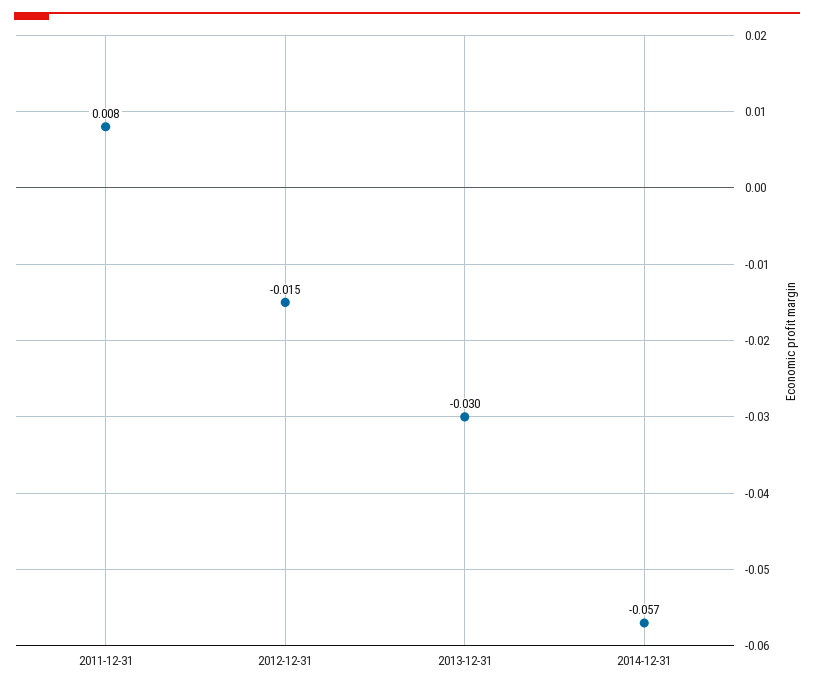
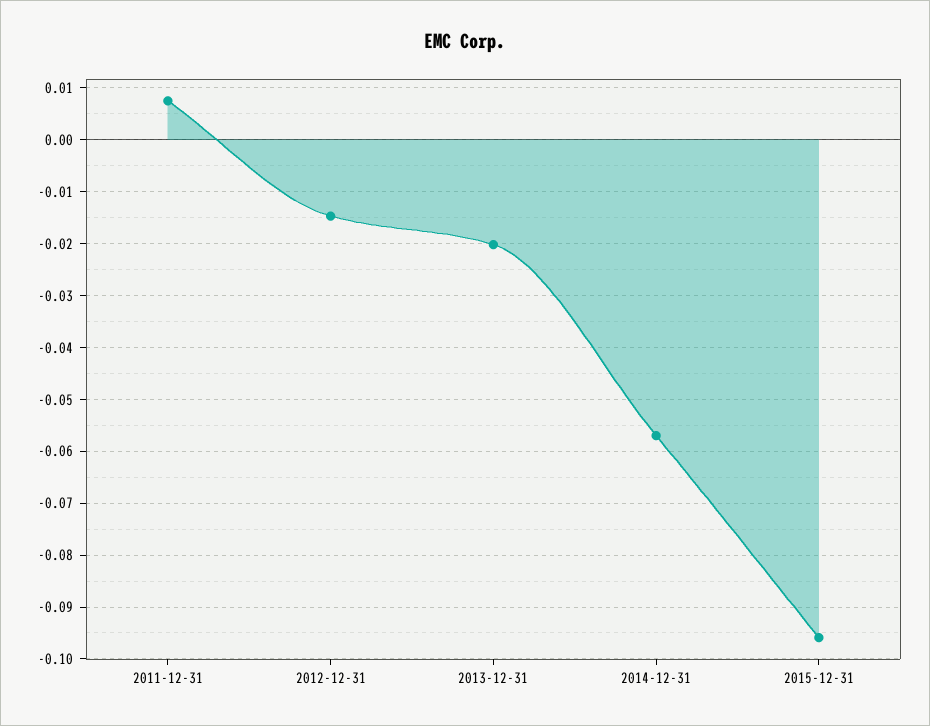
2013-12-31: -0.03 -> -0.02
2015-12-31: none -> -0.096

